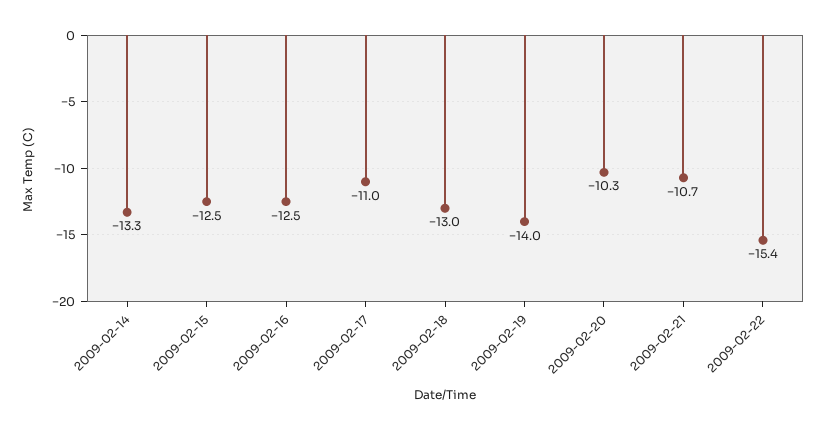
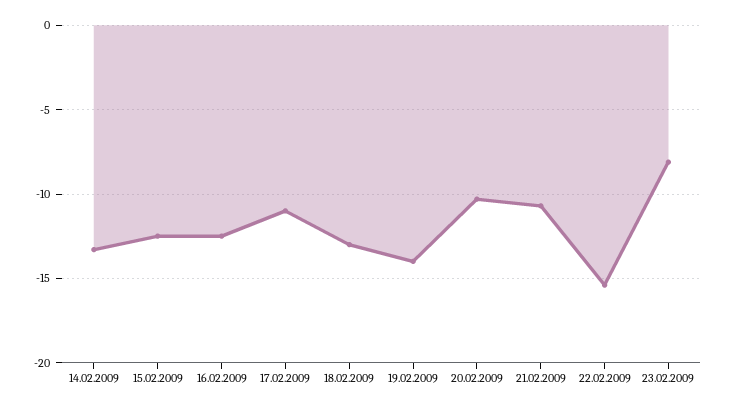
23.02.2009: none -> -8

